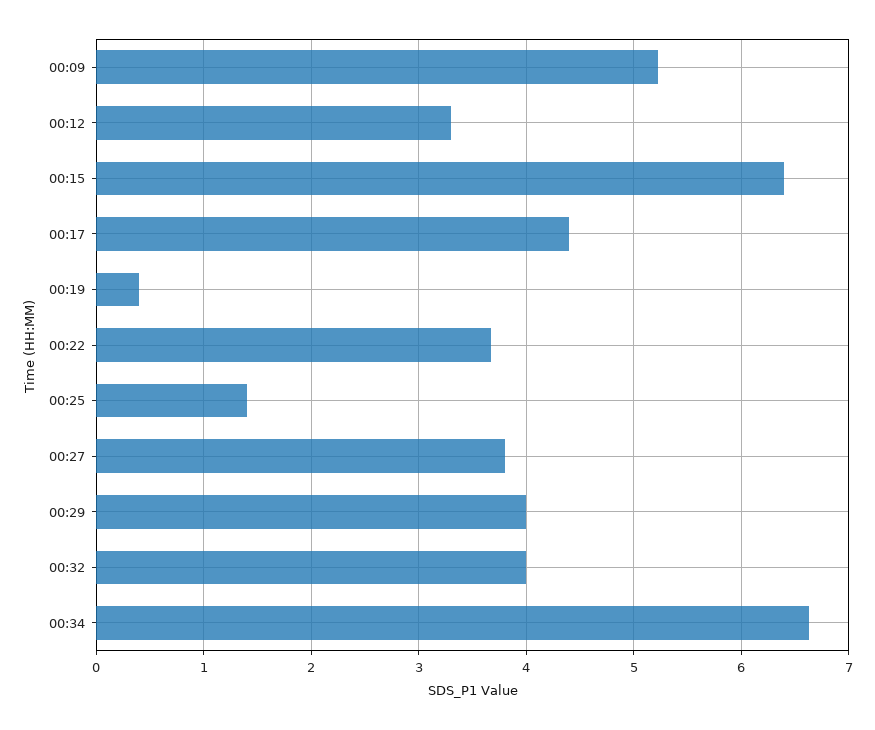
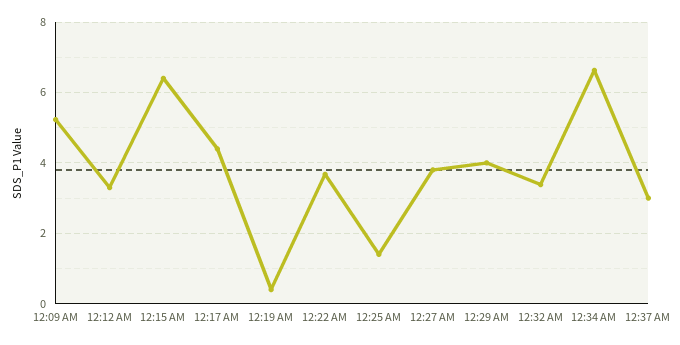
00:32: 4 -> 3.4
12:37 AM: none -> 3

